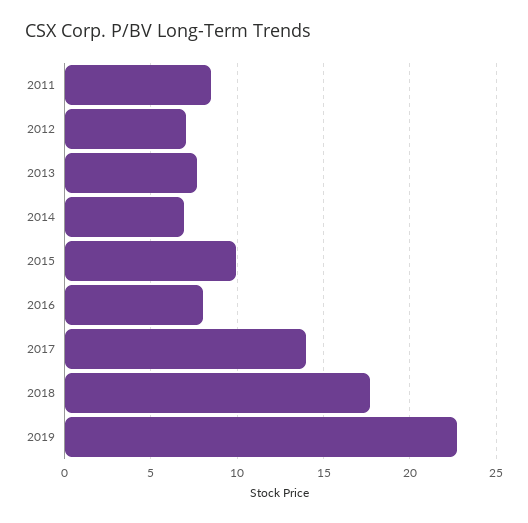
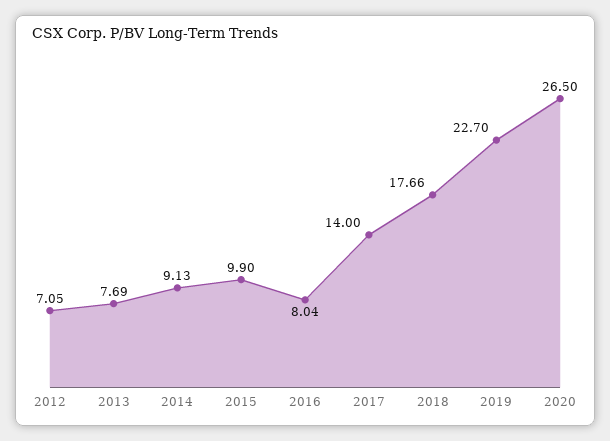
2011: 8.5 -> none
2014: 7 -> 9.13
2020: none -> 26.5

